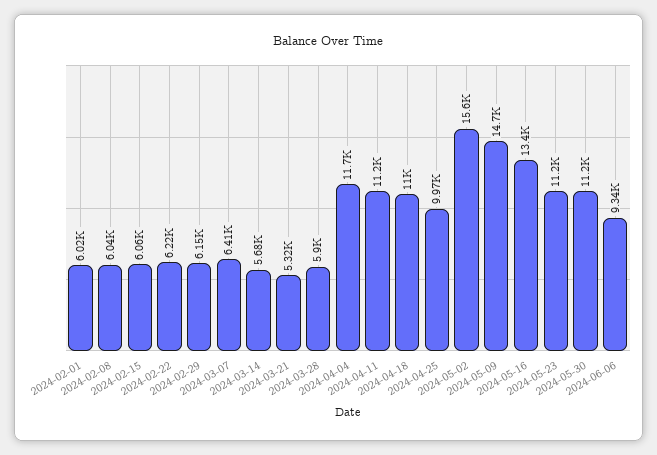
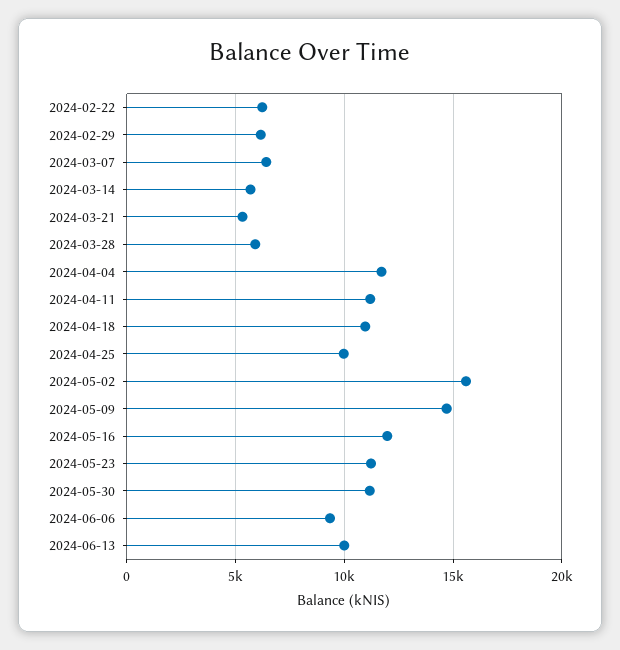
2024-02-01: 6020 -> none
2024-02-08: 6040 -> none
2024-02-15: 6060 -> none
2024-05-16: 13400 -> 12000
2024-06-13: none -> 10000

